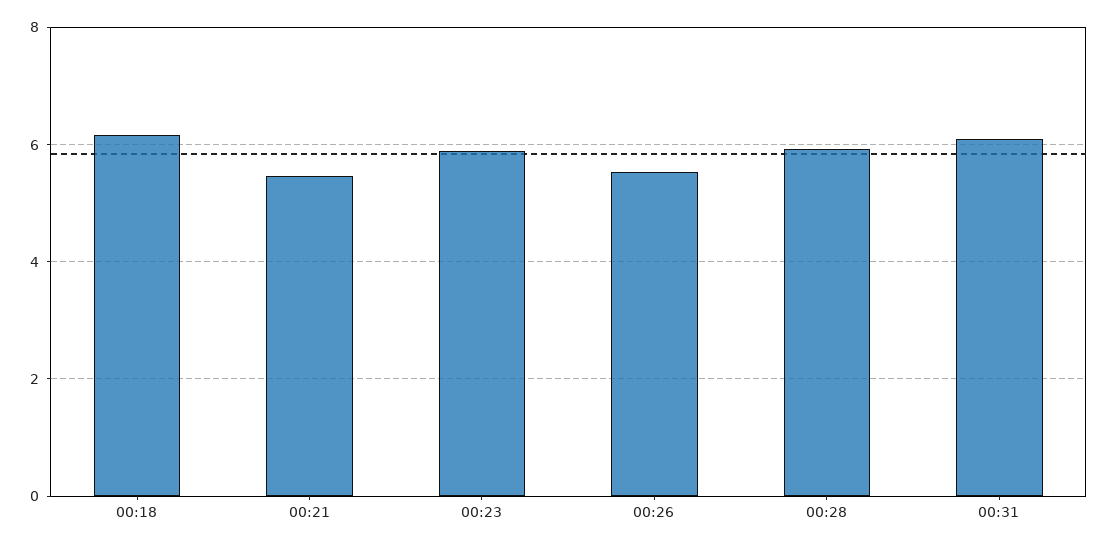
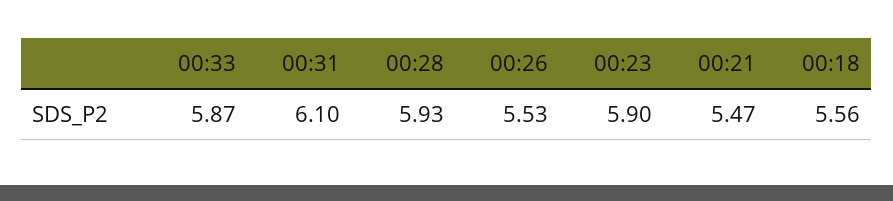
00:18: 6.2 -> 5.56
00:33: none -> 5.87

